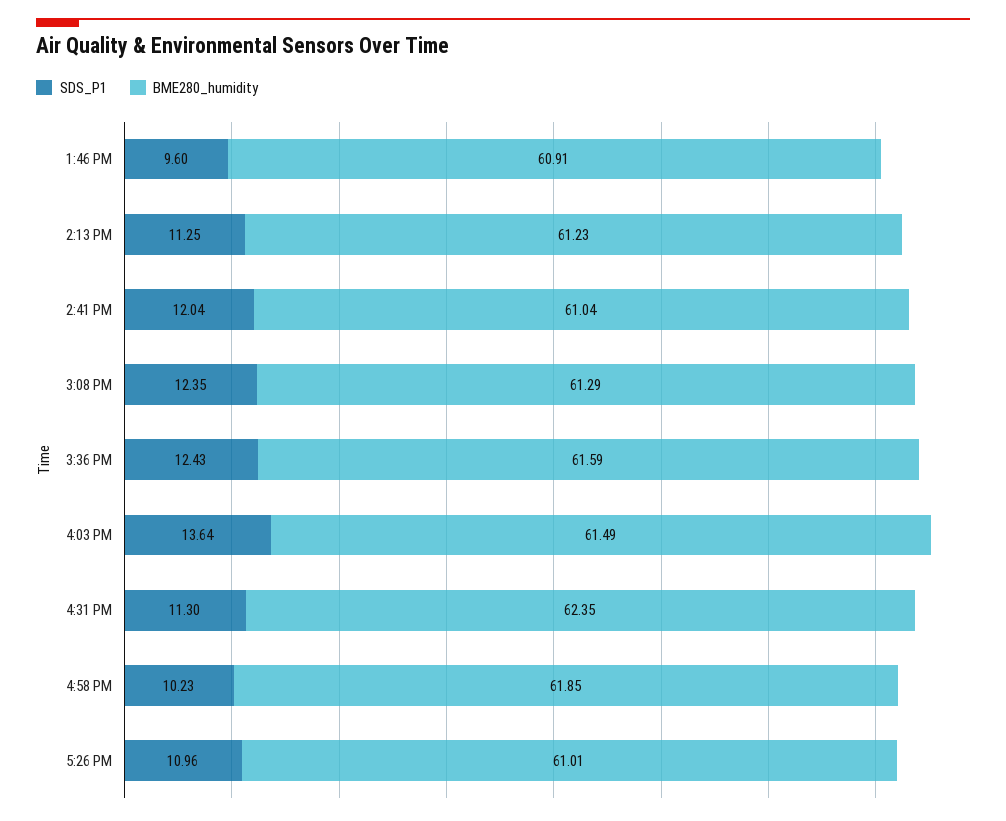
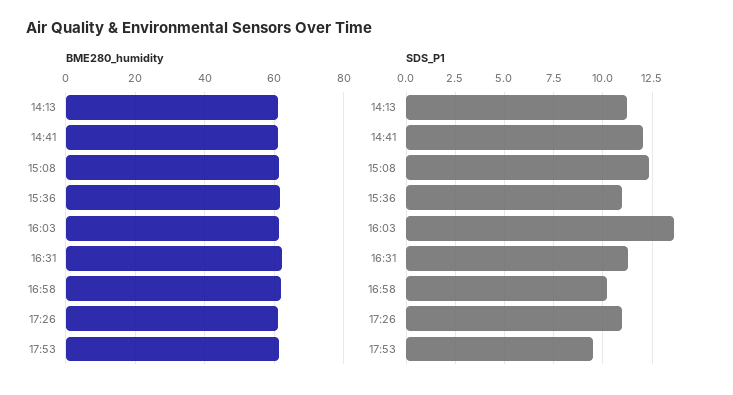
SDS_P1, 1:46 PM: 9.6 -> none
BME280_humidity, 1:46 PM: 60.91 -> none
SDS_P1, 3:36 PM: 12.43 -> 11
BME280_humidity, 17:53: none -> 62
SDS_P1, 17:53: none -> 9.5

